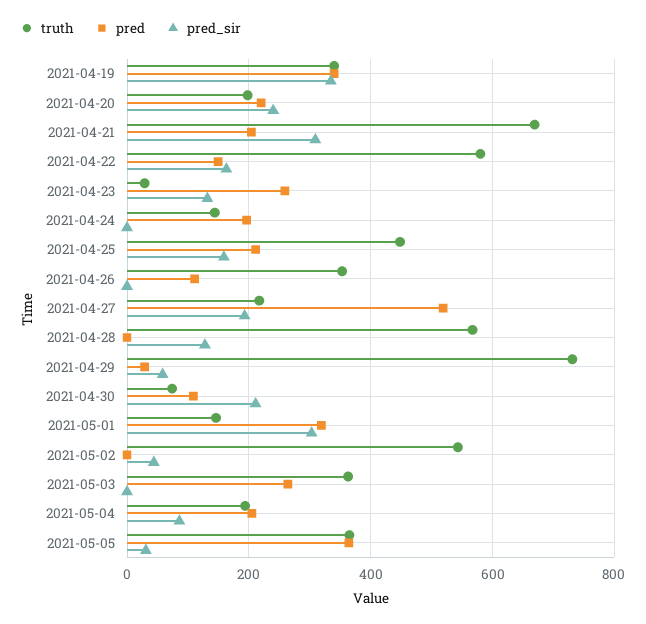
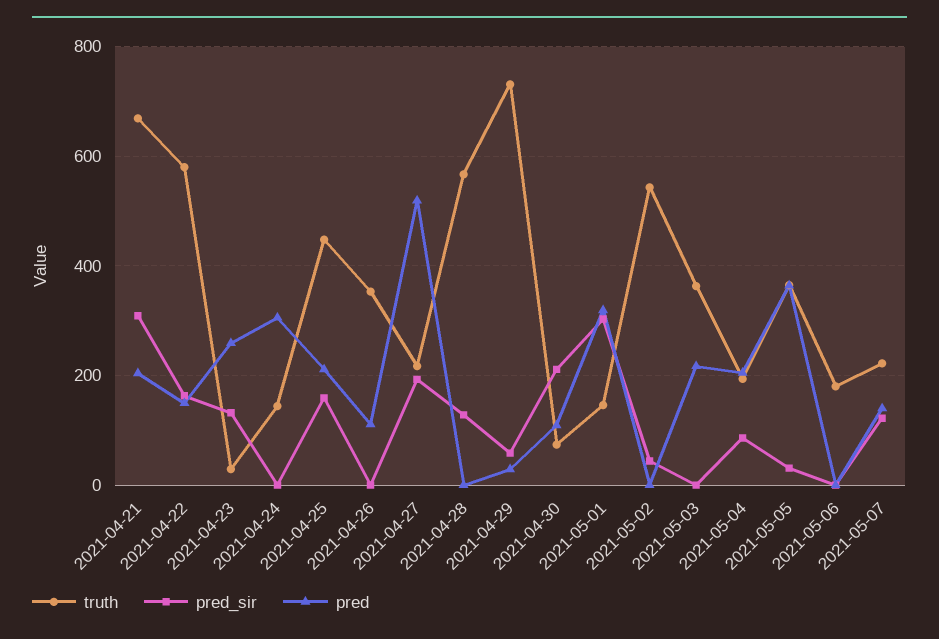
truth, 2021-04-19: 340 -> none
pred, 2021-04-19: 340 -> none
pred_sir, 2021-04-19: 340 -> none
truth, 2021-04-20: 200 -> none
pred, 2021-04-20: 220 -> none
pred_sir, 2021-04-20: 240 -> none
pred, 2021-04-24: 200 -> 300
pred, 2021-05-03: 260 -> 220
truth, 2021-05-06: none -> 180
pred_sir, 2021-05-06: none -> 0
pred, 2021-05-06: none -> 0
truth, 2021-05-07: none -> 220
pred_sir, 2021-05-07: none -> 120
pred, 2021-05-07: none -> 140

